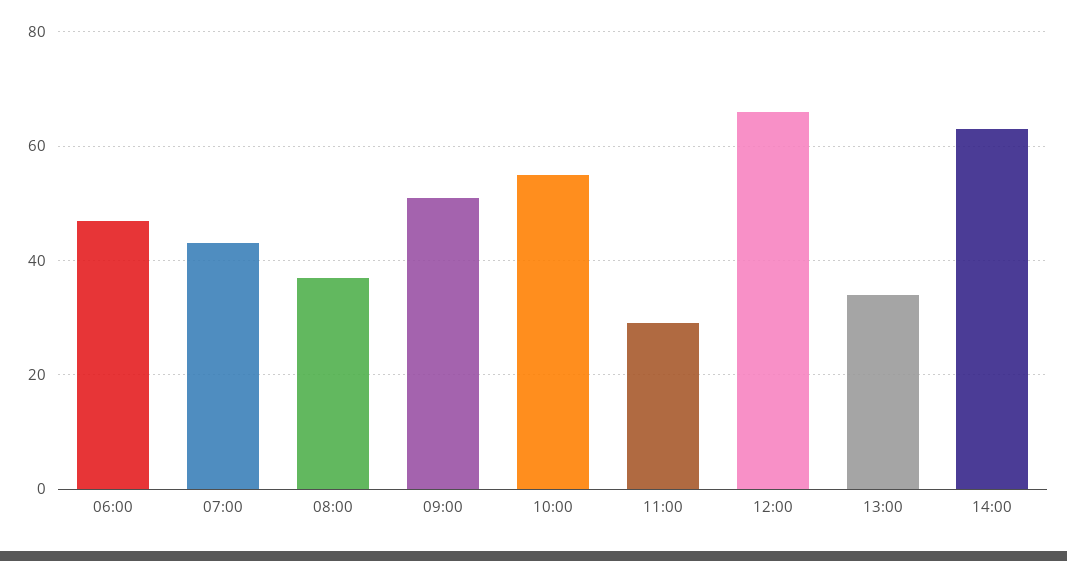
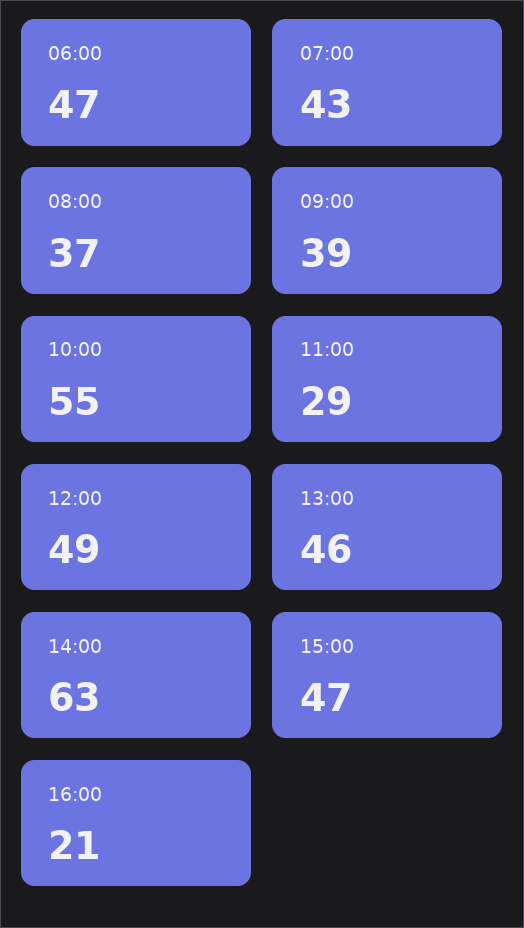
09:00: 50 -> 39
12:00: 65 -> 49
13:00: 35 -> 46
15:00: none -> 47
16:00: none -> 21

